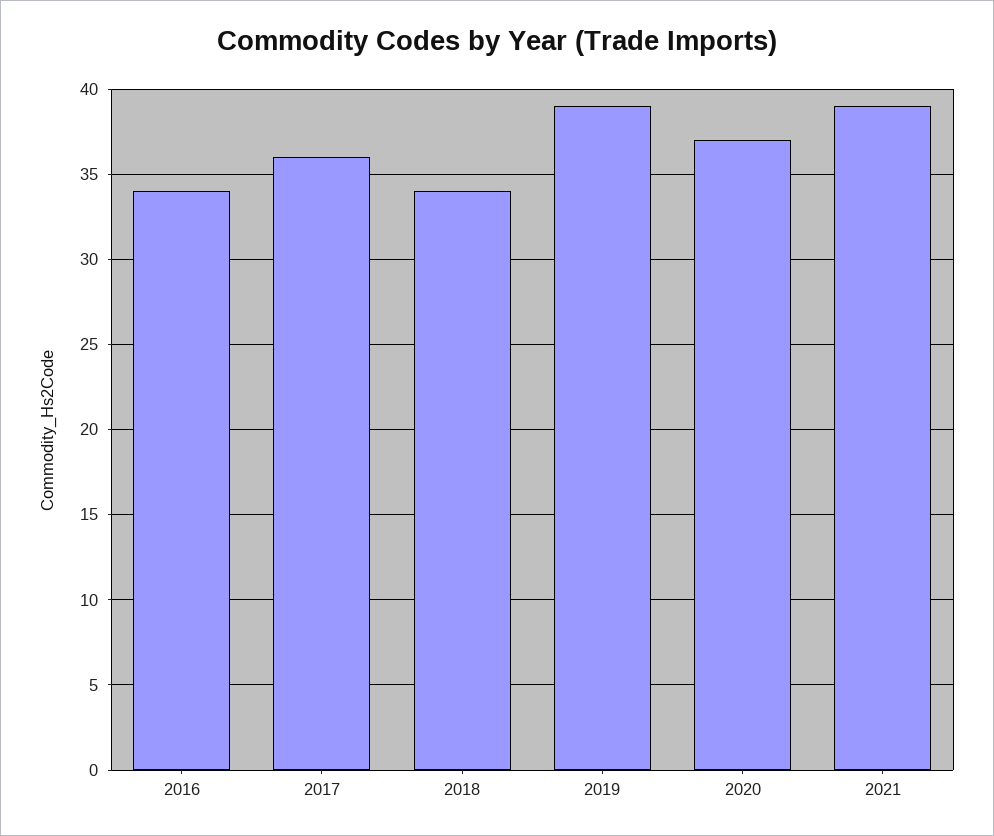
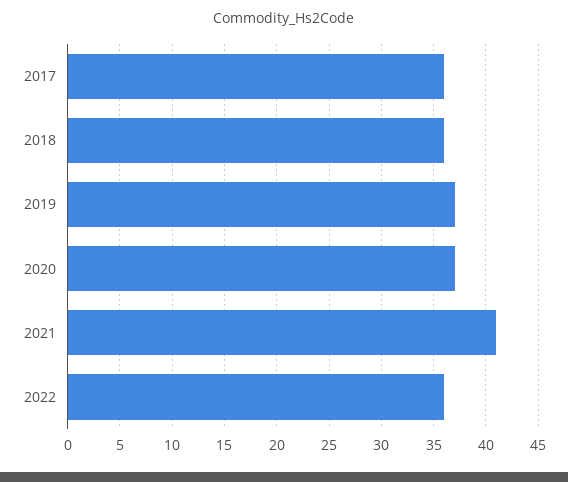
2016: 34 -> none
2018: 34 -> 36
2019: 39 -> 37
2021: 39 -> 41
2022: none -> 36

